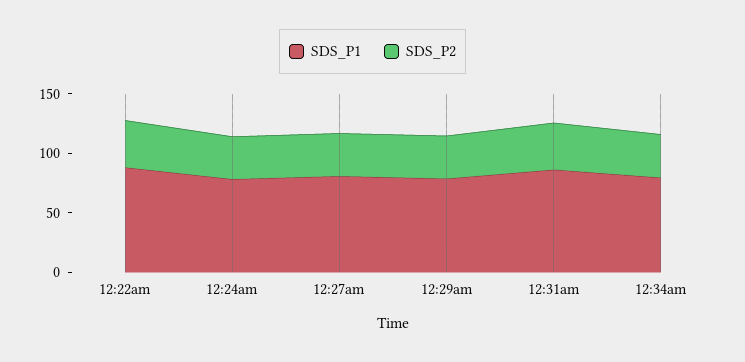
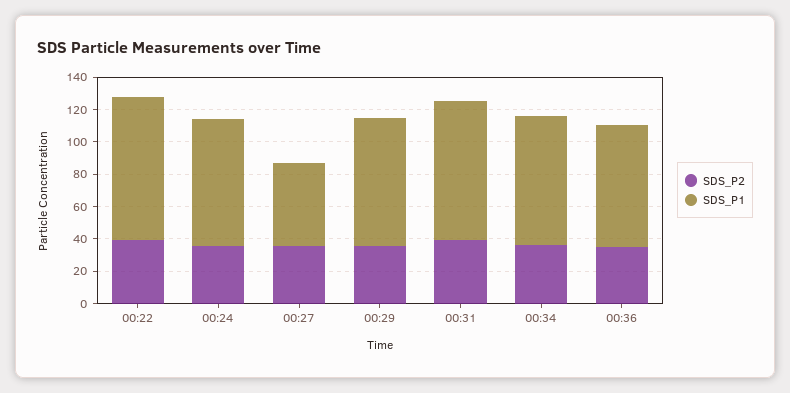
SDS_P1, 12:27am: 80 -> 50
SDS_P2, 00:36: none -> 35
SDS_P1, 00:36: none -> 75

